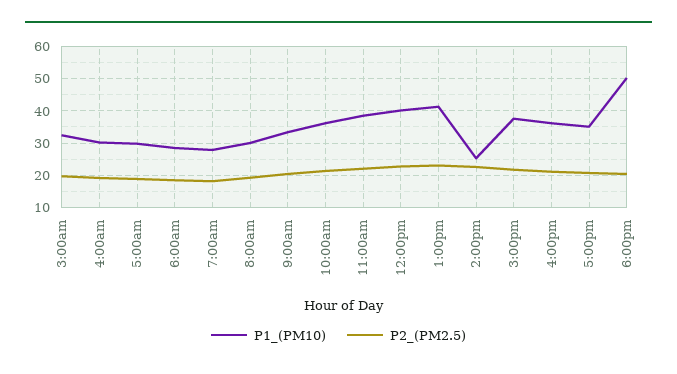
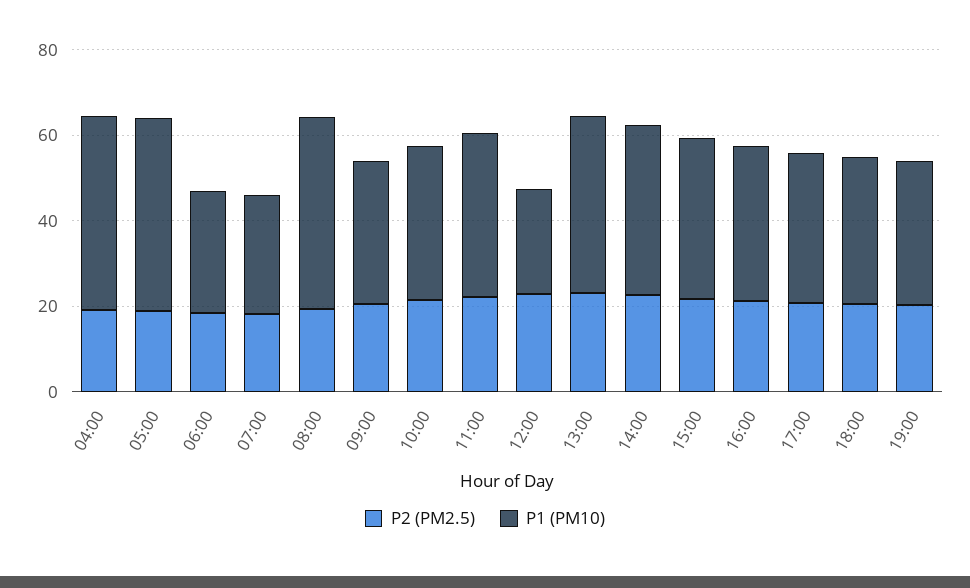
P1_(PM10), 3:00am: 32 -> none
P2_(PM2.5), 3:00am: 20 -> none
P1_(PM10), 4:00am: 30 -> 45
P1_(PM10), 5:00am: 30 -> 45
P1_(PM10), 8:00am: 30 -> 45
P1_(PM10), 12:00pm: 40 -> 25
P1_(PM10), 2:00pm: 26 -> 40
P1_(PM10), 6:00pm: 50 -> 35
P2_(PM2.5), 19:00: none -> 20
P1_(PM10), 19:00: none -> 35

